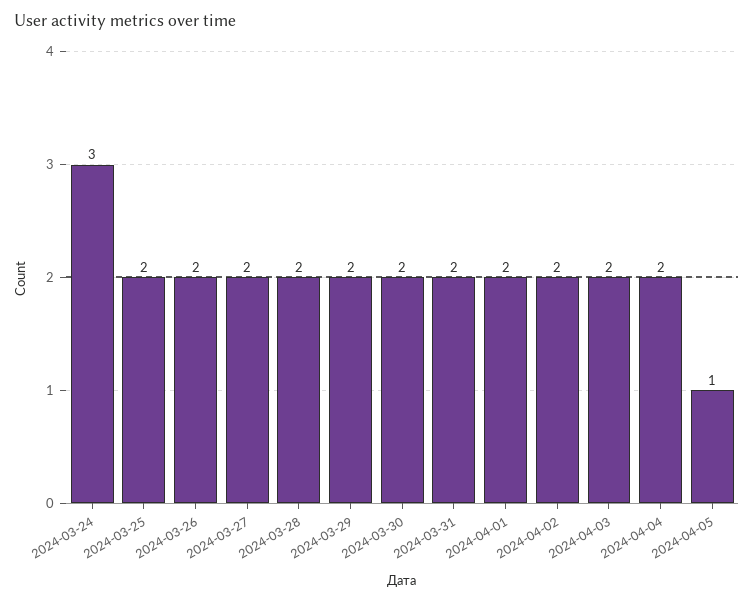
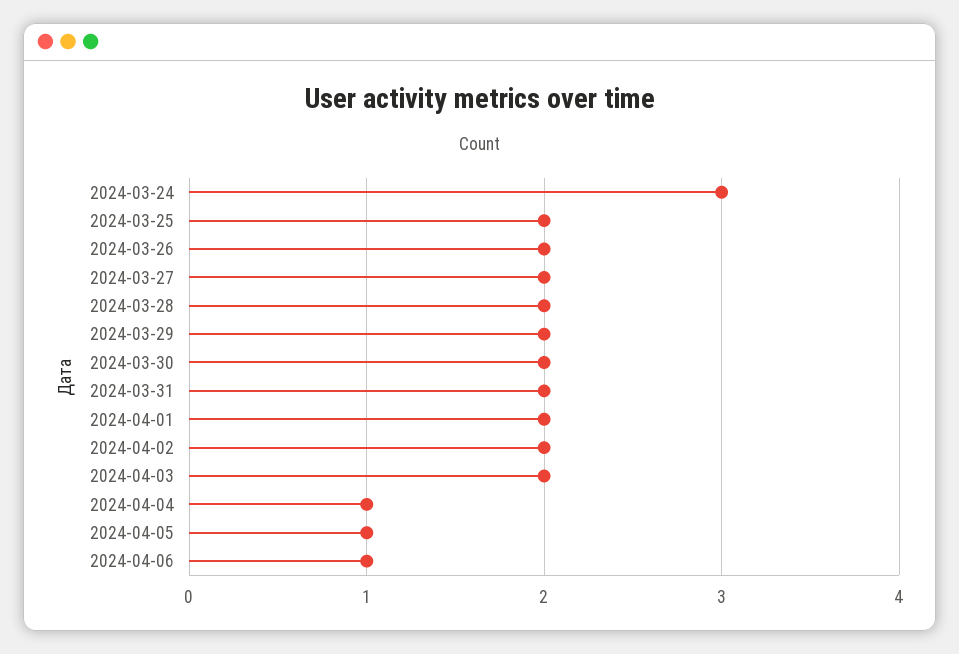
2024-04-04: 2 -> 1
2024-04-06: none -> 1

